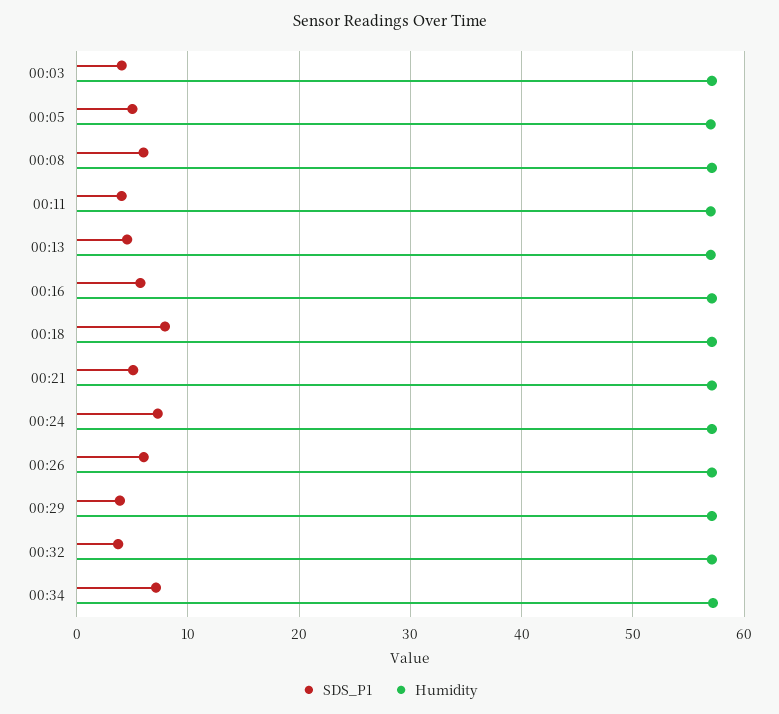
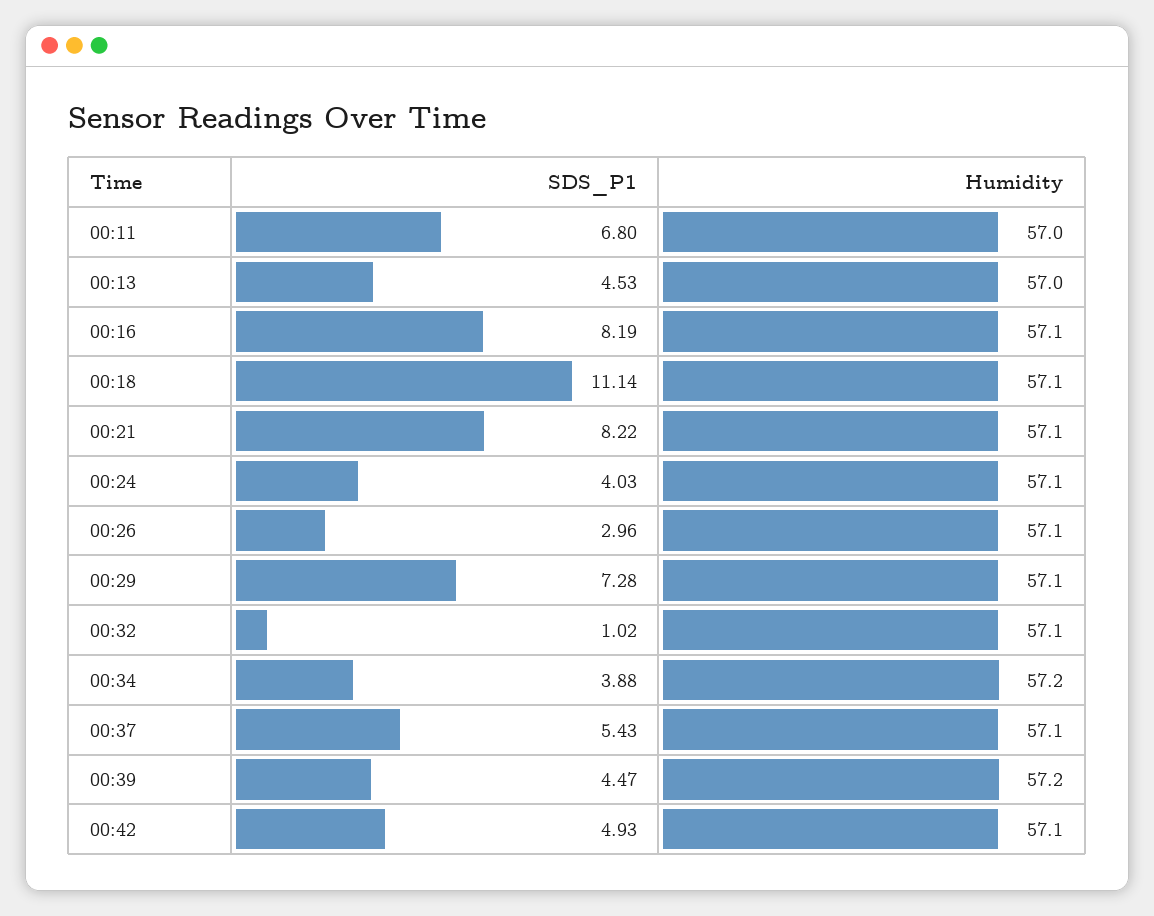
SDS_P1, 00:03: 4 -> none
Humidity, 00:03: 57 -> none
SDS_P1, 00:05: 5 -> none
Humidity, 00:05: 57 -> none
SDS_P1, 00:08: 6 -> none
Humidity, 00:08: 57 -> none
SDS_P1, 00:11: 4 -> 6.8
SDS_P1, 00:16: 6 -> 8.19
SDS_P1, 00:18: 8 -> 11.14
SDS_P1, 00:21: 5 -> 8.22
SDS_P1, 00:24: 7 -> 4.03
SDS_P1, 00:26: 6 -> 2.96
SDS_P1, 00:29: 4 -> 7.28
SDS_P1, 00:32: 4 -> 1.02
SDS_P1, 00:34: 7 -> 3.88
SDS_P1, 00:37: none -> 5.43
Humidity, 00:37: none -> 57.1
SDS_P1, 00:39: none -> 4.47
Humidity, 00:39: none -> 57.2
SDS_P1, 00:42: none -> 4.93
Humidity, 00:42: none -> 57.1

